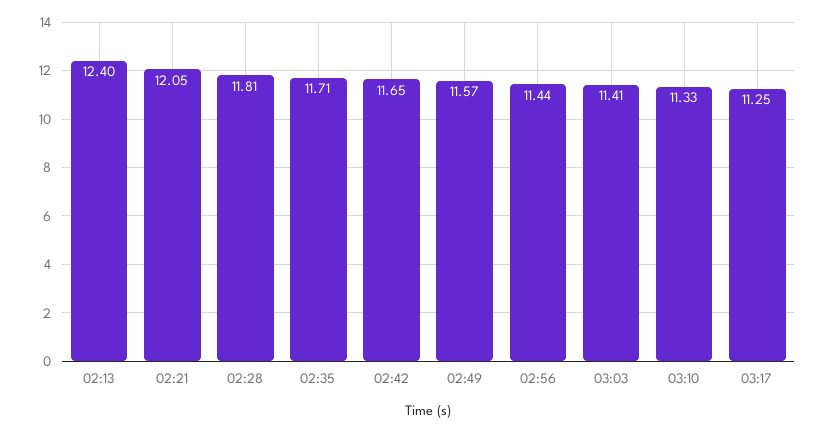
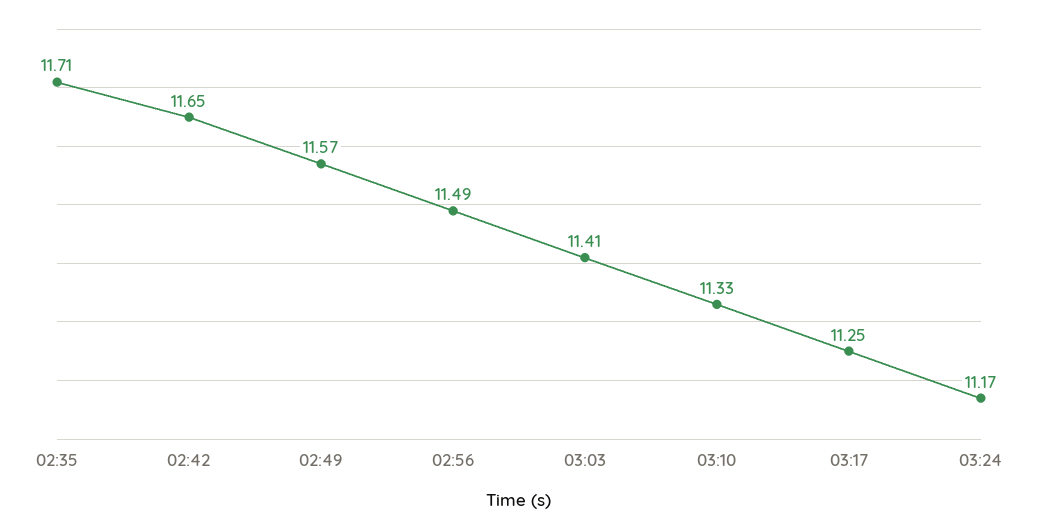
02:13: 12.4 -> none
02:21: 12.05 -> none
02:28: 11.81 -> none
02:56: 11.44 -> 11.49
03:24: none -> 11.17

